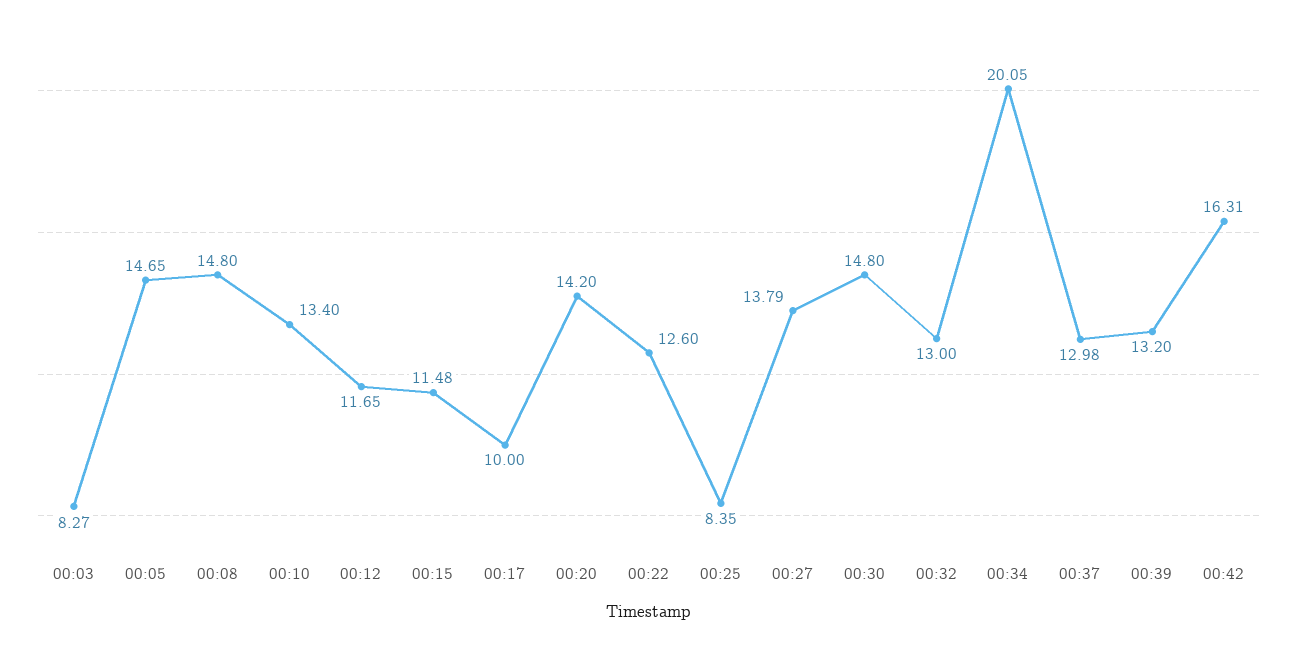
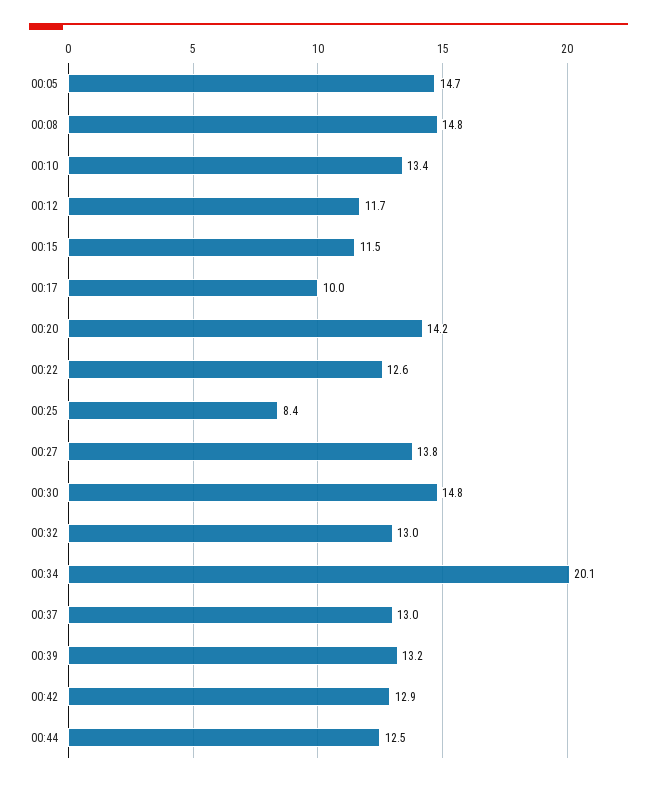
00:03: 8.27 -> none
00:42: 16.31 -> 12.9
00:44: none -> 12.5

